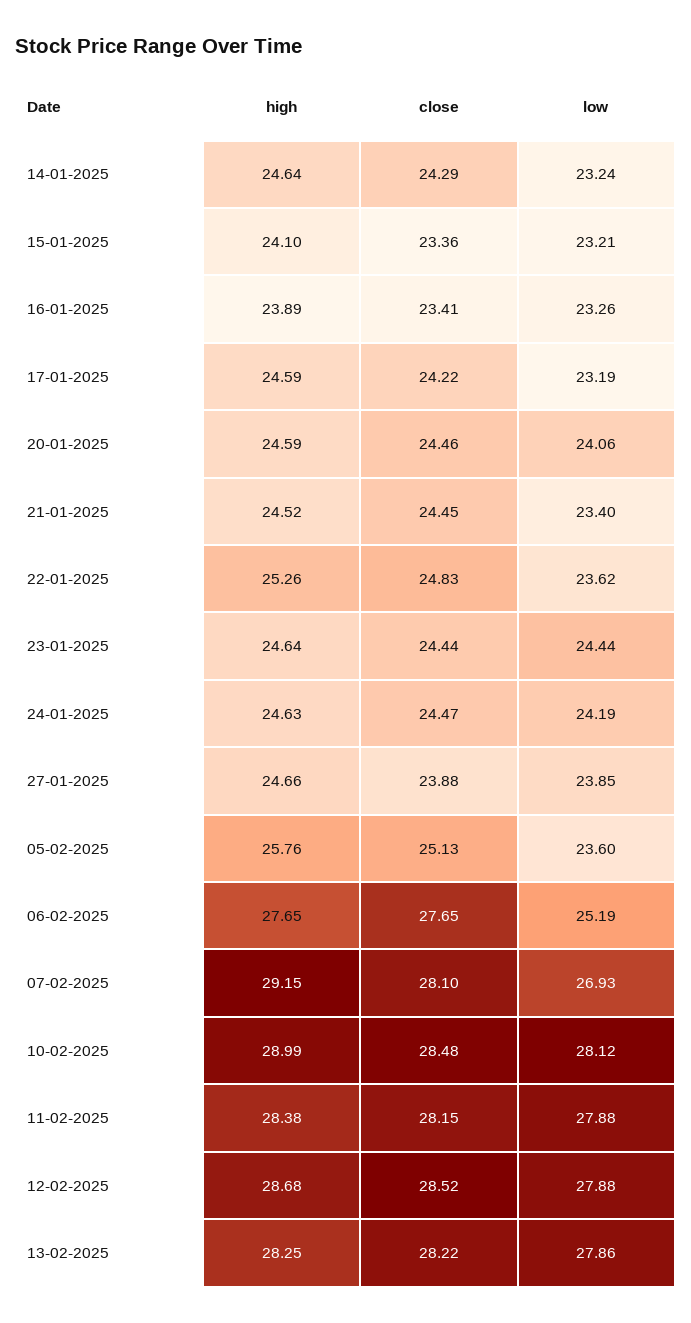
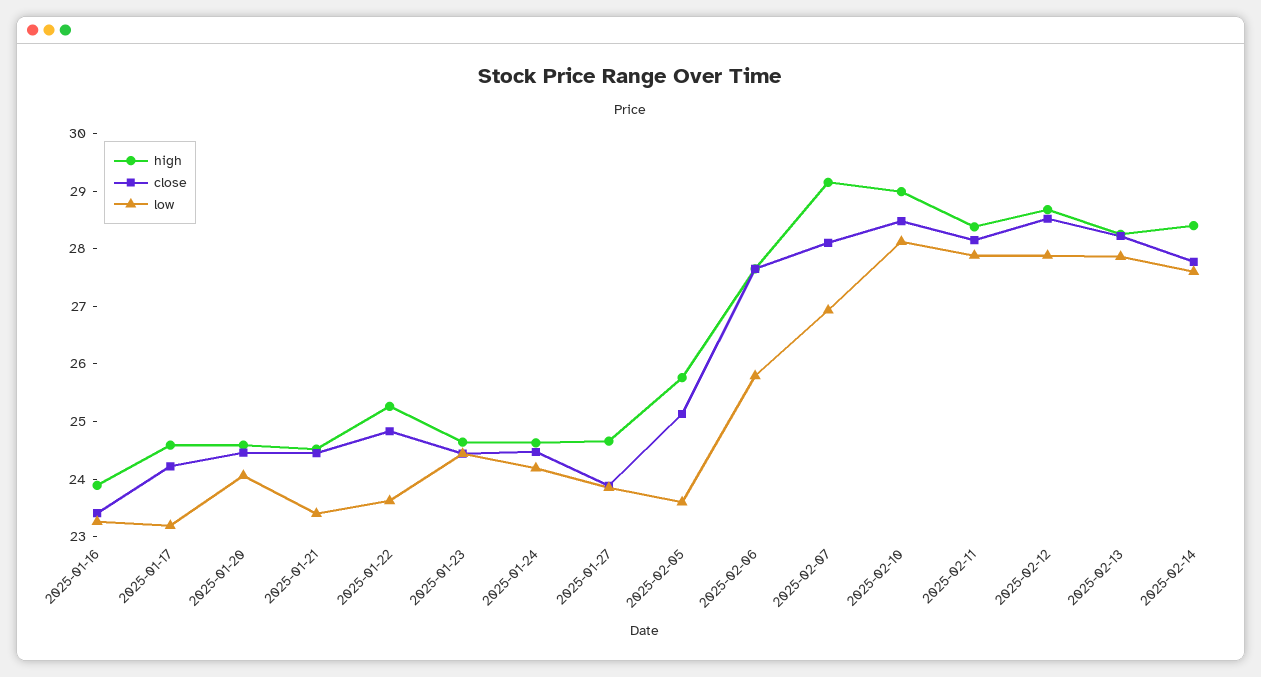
high, 14-01-2025: 24.64 -> none
close, 14-01-2025: 24.29 -> none
low, 14-01-2025: 23.24 -> none
high, 15-01-2025: 24.1 -> none
close, 15-01-2025: 23.36 -> none
low, 15-01-2025: 23.21 -> none
low, 06-02-2025: 25.19 -> 25.8
high, 2025-02-14: none -> 28.4
close, 2025-02-14: none -> 27.8
low, 2025-02-14: none -> 27.6

